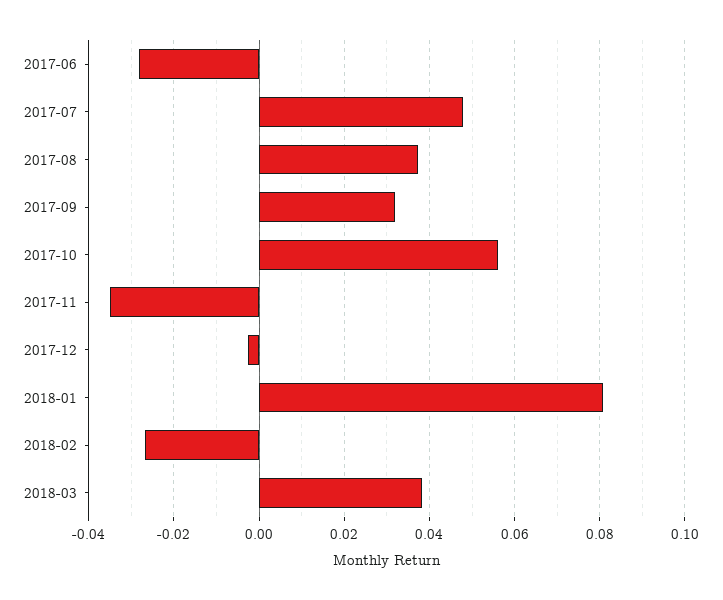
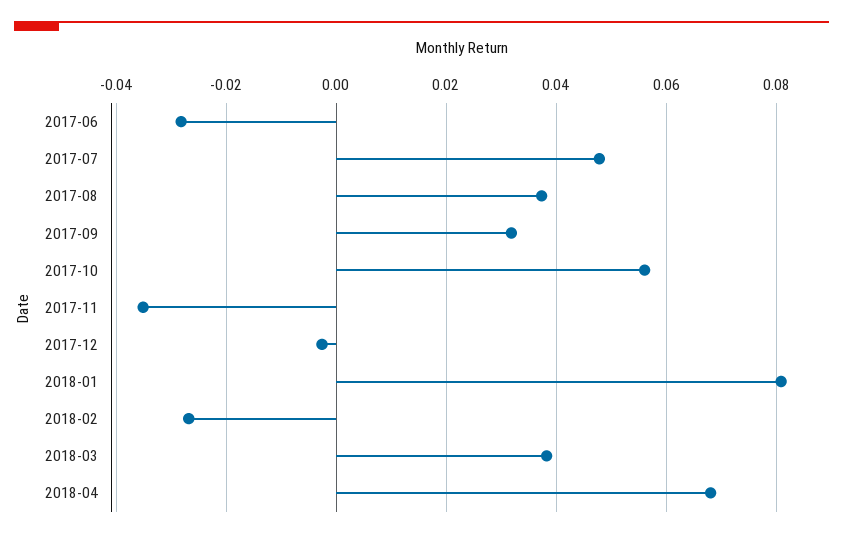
2018-04: none -> 0.068

